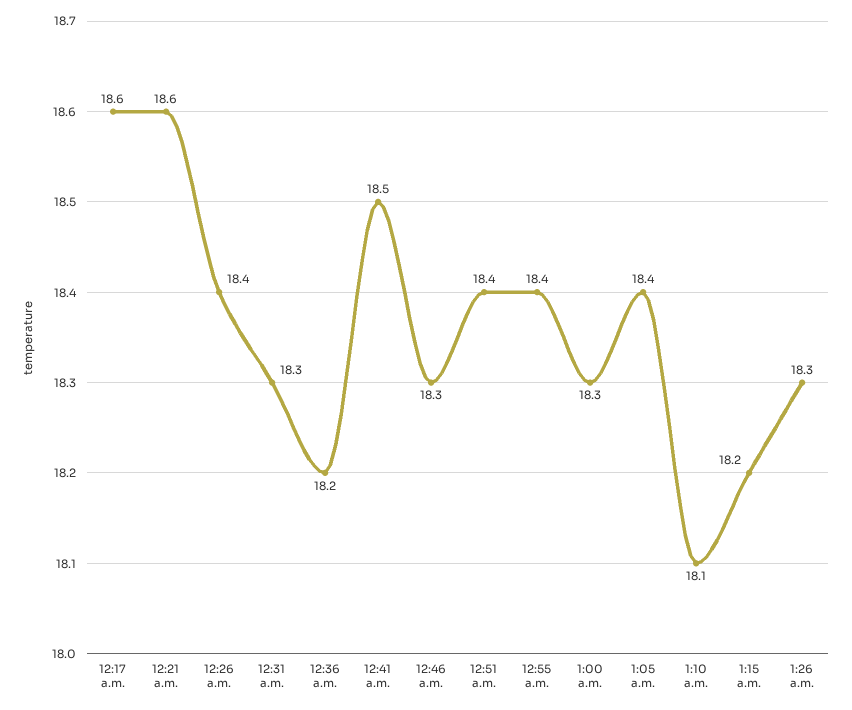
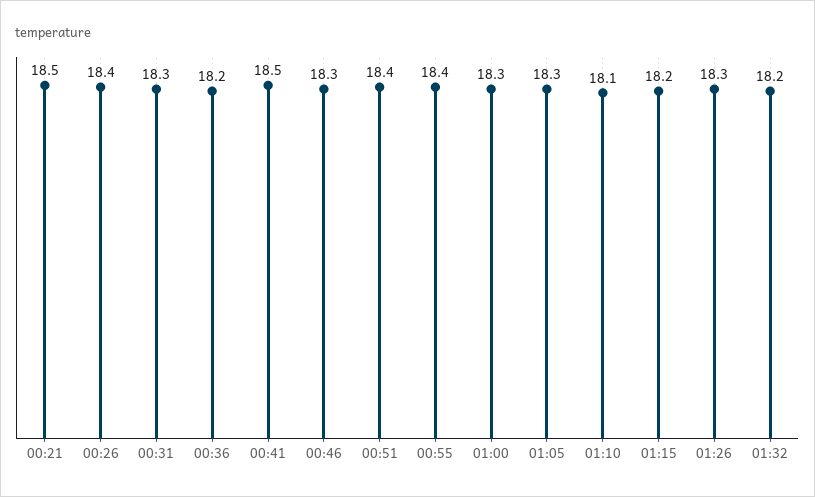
12:17 a.m.: 18.6 -> none
12:21 a.m.: 18.6 -> 18.5
1:05 a.m.: 18.4 -> 18.3
01:32: none -> 18.2

